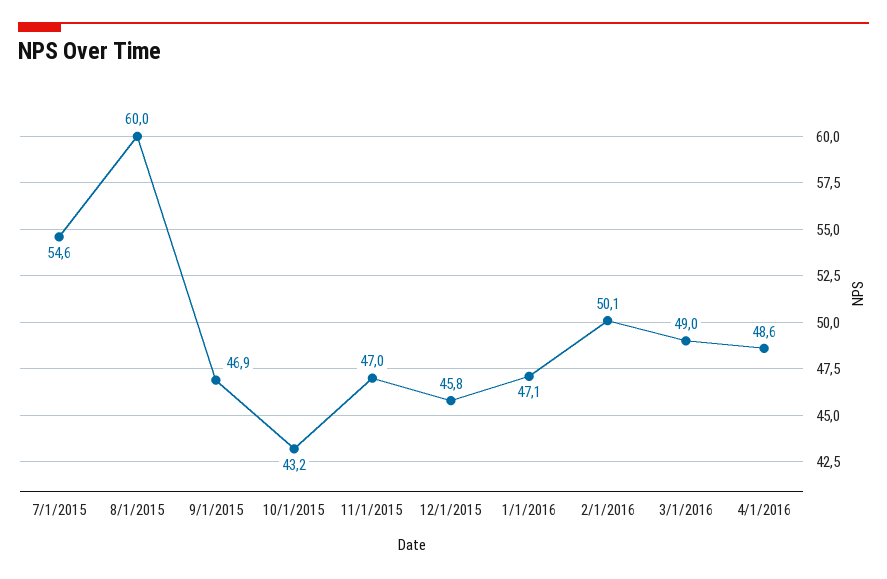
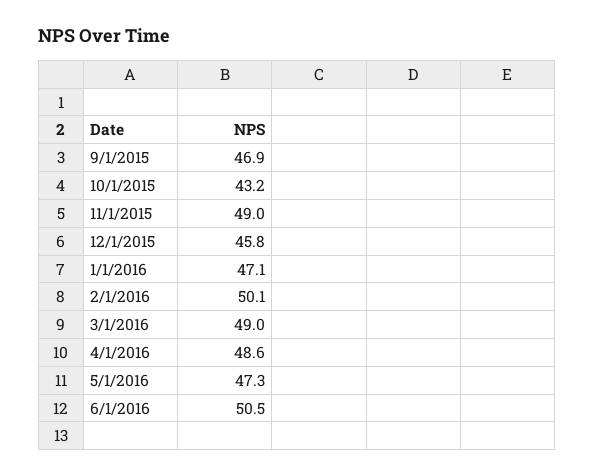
7/1/2015: 54.6 -> none
8/1/2015: 60 -> none
11/1/2015: 47 -> 49
5/1/2016: none -> 47.3
6/1/2016: none -> 50.5

